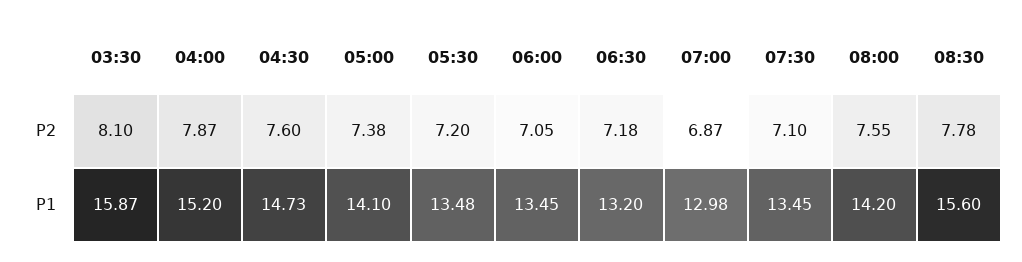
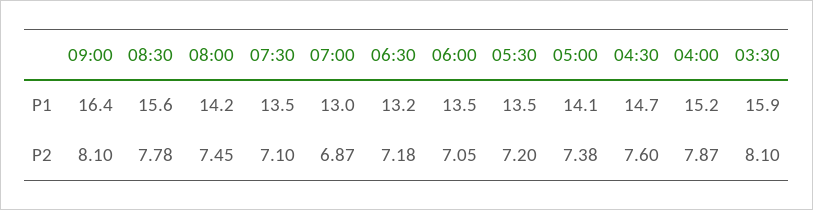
08:00, P2: 7.55 -> 7.45
09:00, P1: none -> 16.4
09:00, P2: none -> 8.1

